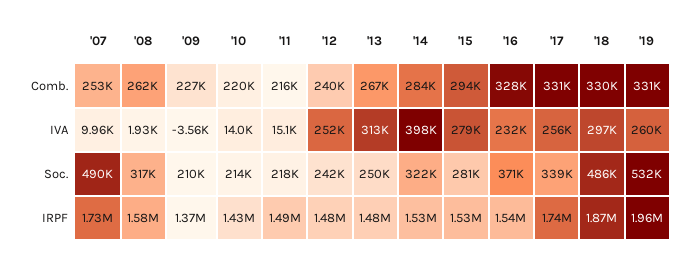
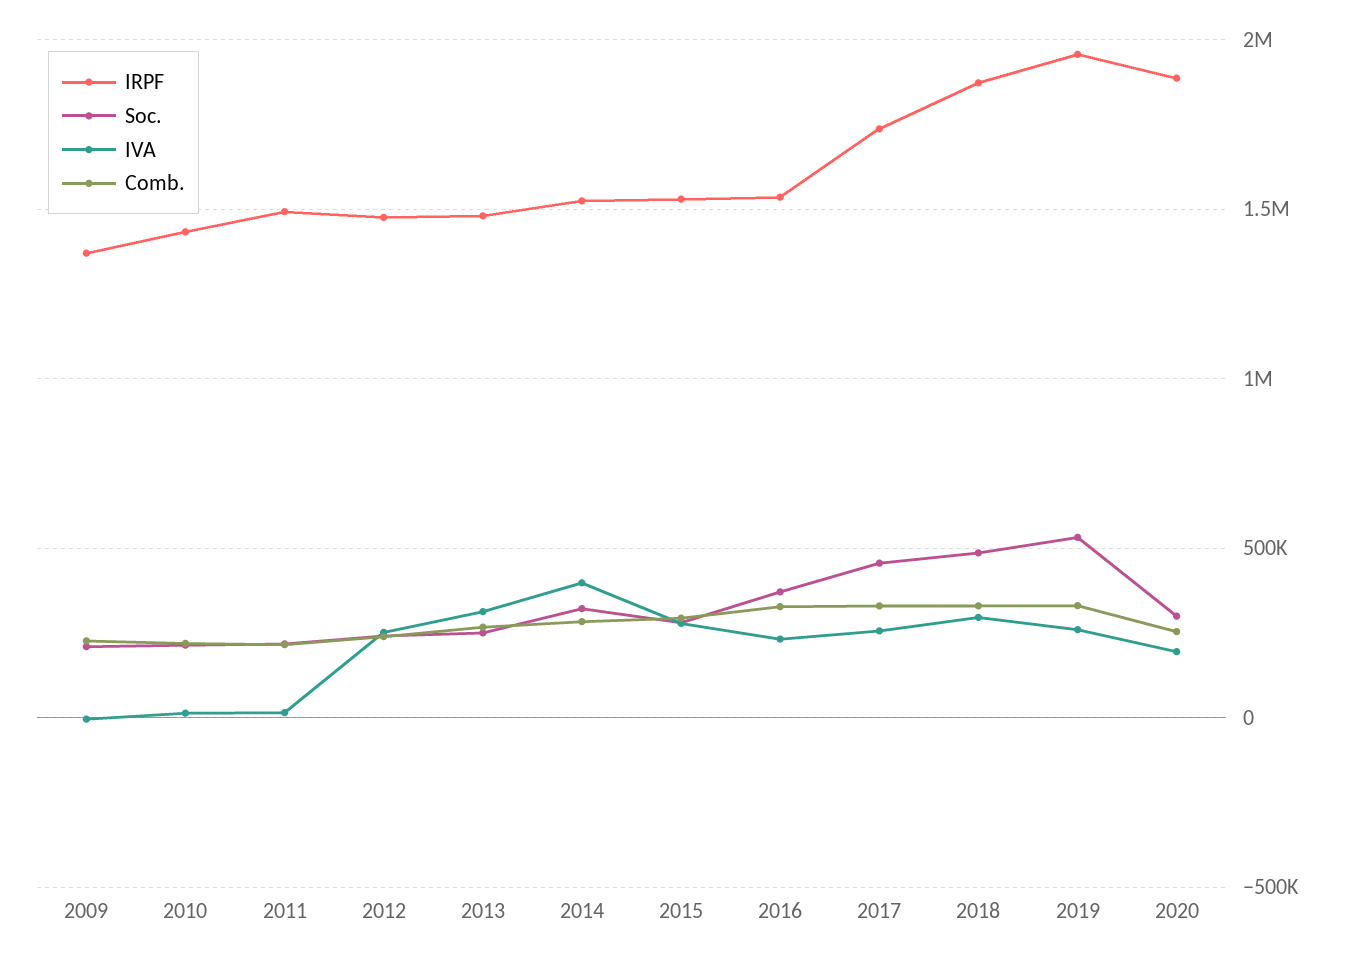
Comb., '07: 253000 -> none
Comb., '08: 262000 -> none
IVA, '07: 9960 -> none
IVA, '08: 1930 -> none
Soc., '07: 490000 -> none
Soc., '08: 317000 -> none
Soc., '17: 339000 -> 450000
IRPF, '07: 1730000 -> none
IRPF, '08: 1580000 -> none
IRPF, 2020: none -> 1900000
Soc., 2020: none -> 300000
IVA, 2020: none -> 200000
Comb., 2020: none -> 250000

